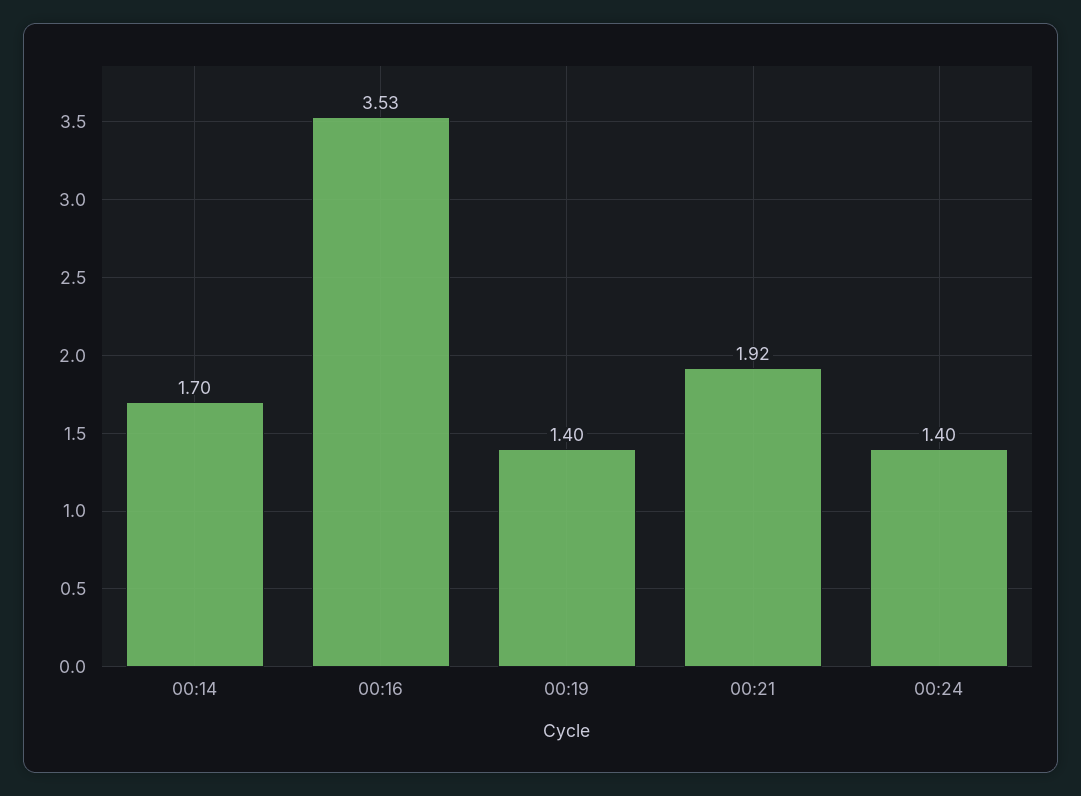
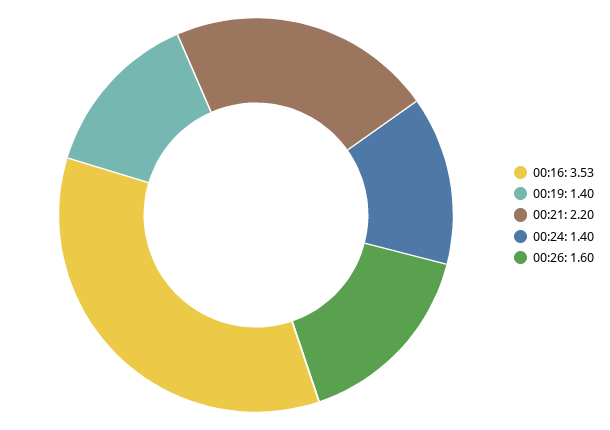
00:14: 1.7 -> none
00:21: 1.92 -> 2.2
00:26: none -> 1.6

